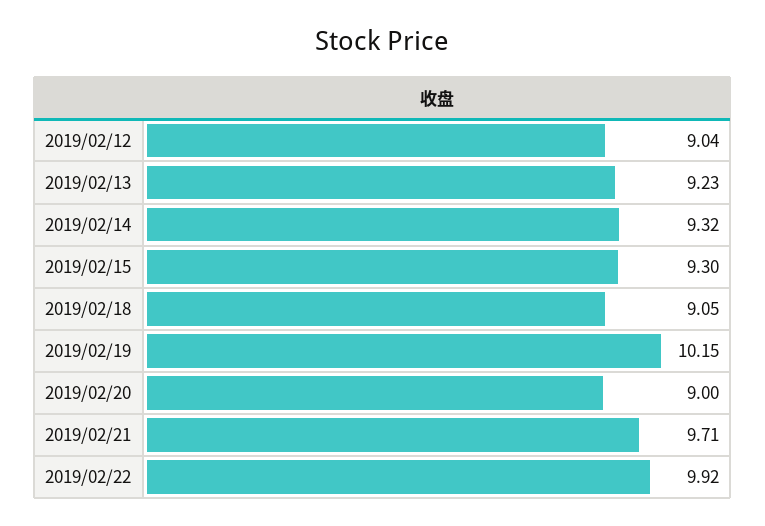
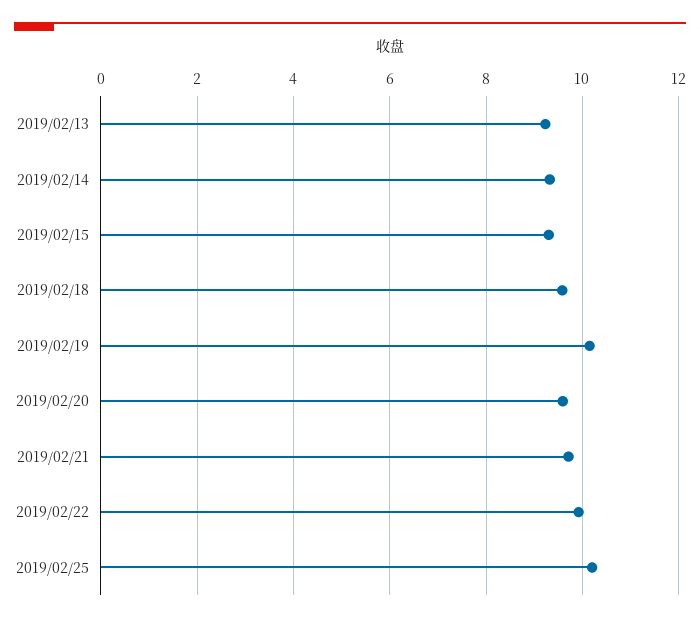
2019/02/12: 9.04 -> none
2019/02/18: 9.05 -> 9.6
2019/02/20: 9 -> 9.6
2019/02/25: none -> 10.2

